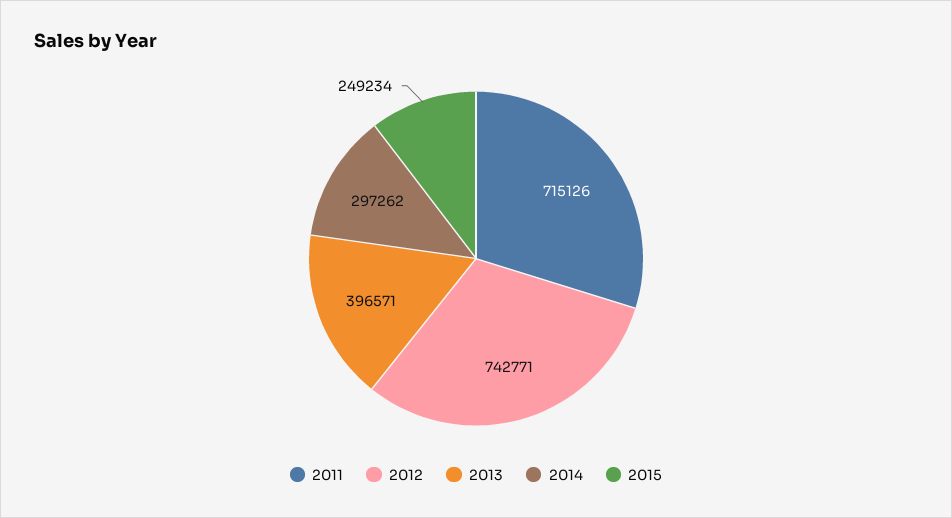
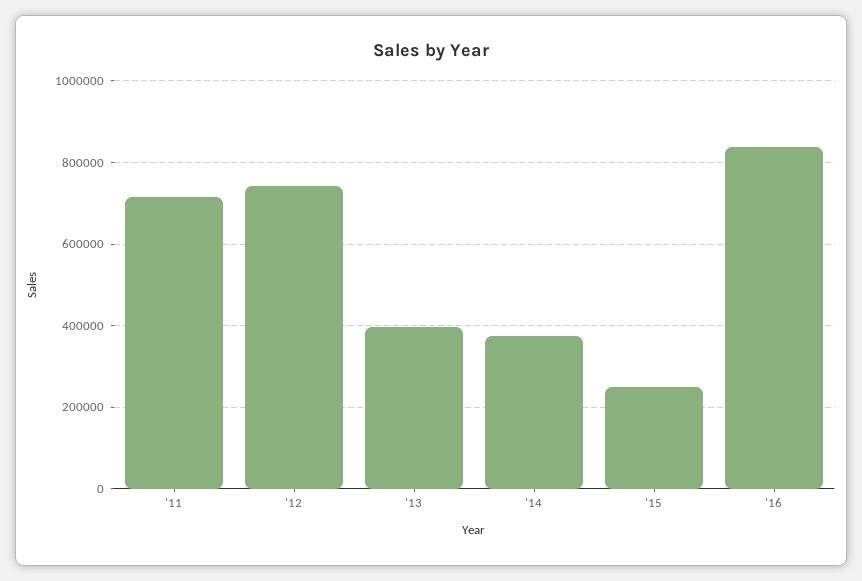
2014: 297262 -> 380000
'16: none -> 840000

